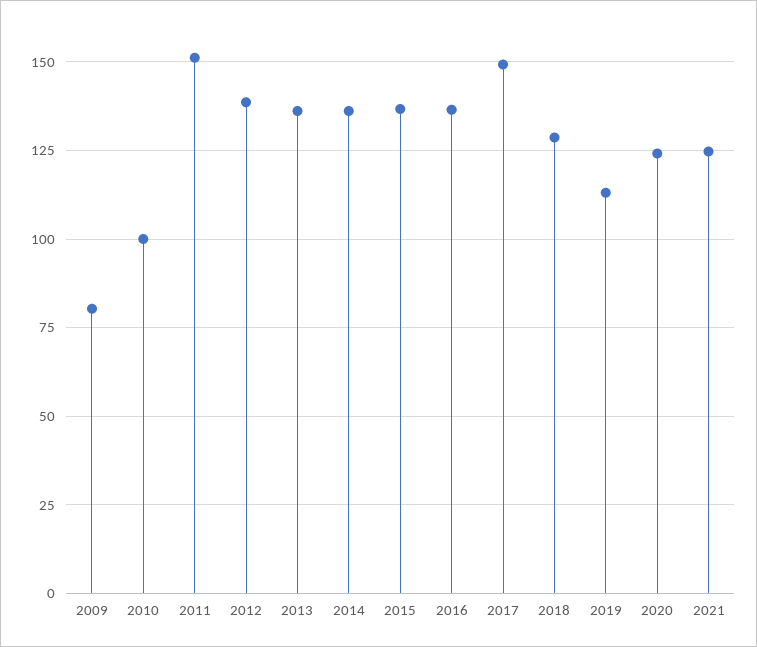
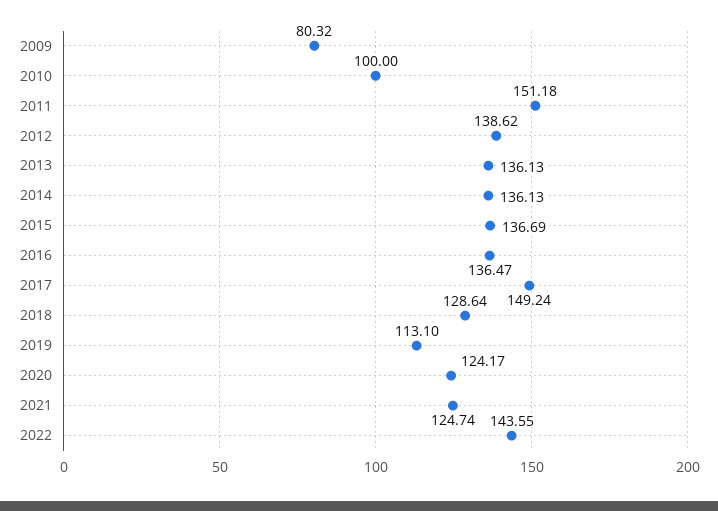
2022: none -> 143.55

